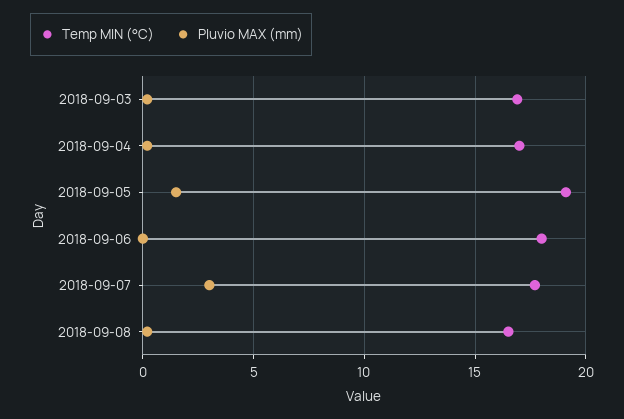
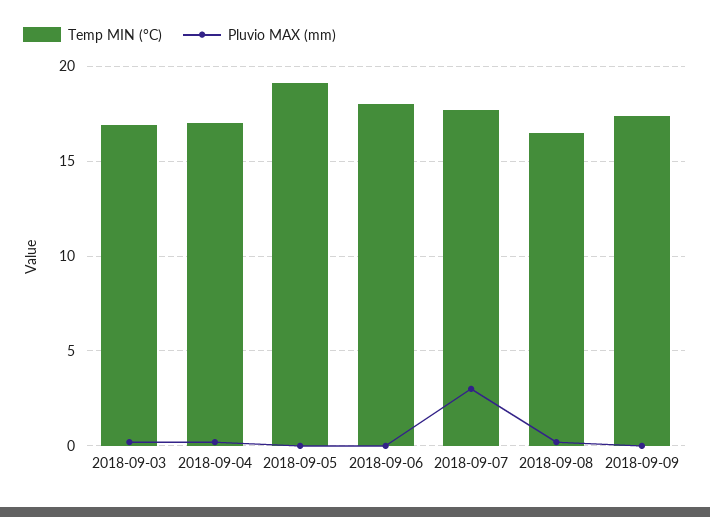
Pluvio MAX (mm), 2018-09-05: 1.5 -> 0
Temp MIN (°C), 2018-09-09: none -> 17.5
Pluvio MAX (mm), 2018-09-09: none -> 0

